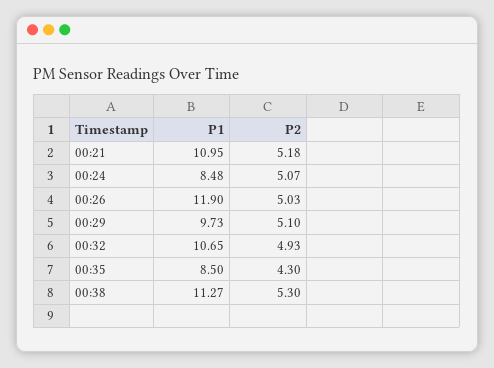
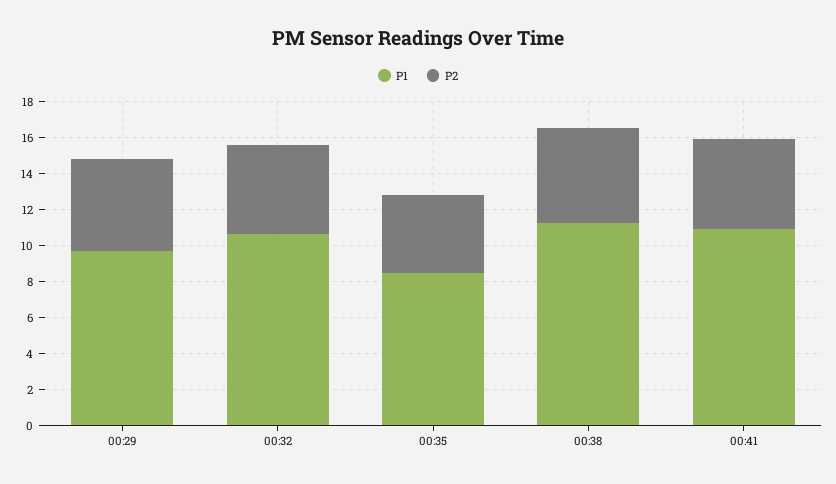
P1, 00:21: 10.95 -> none
P2, 00:21: 5.18 -> none
P1, 00:24: 8.48 -> none
P2, 00:24: 5.07 -> none
P1, 00:26: 11.9 -> none
P2, 00:26: 5.03 -> none
P1, 00:41: none -> 11
P2, 00:41: none -> 5

